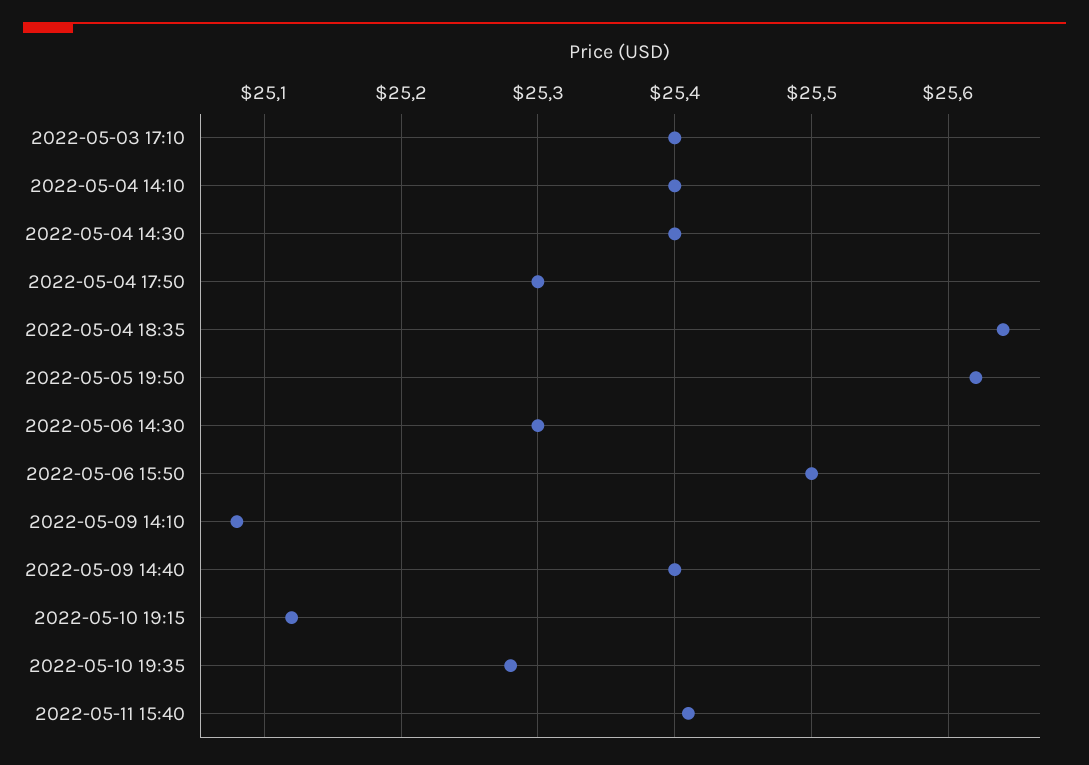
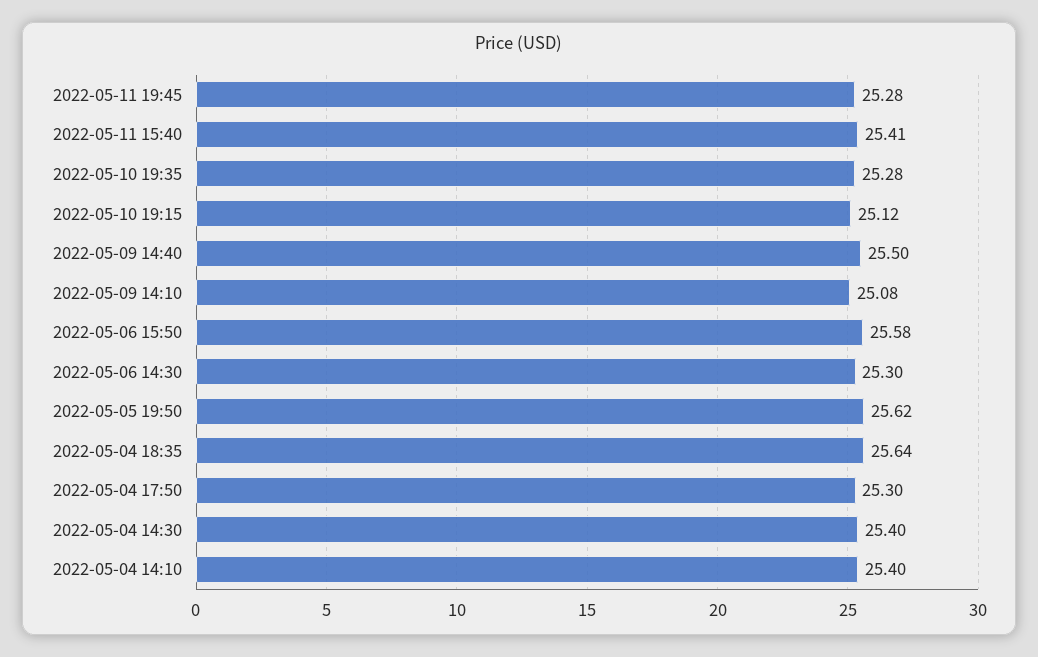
2022-05-03 17:10: 25.4 -> none
2022-05-06 15:50: 25.5 -> 25.58
2022-05-09 14:40: 25.4 -> 25.5
2022-05-11 19:45: none -> 25.28

